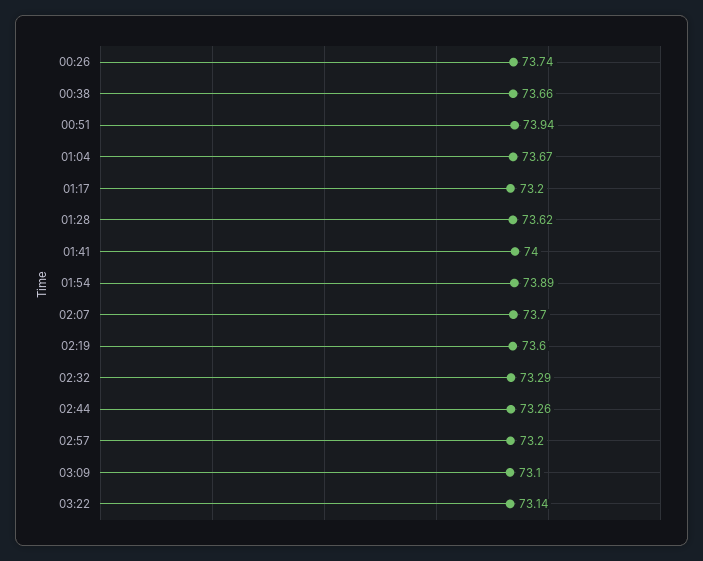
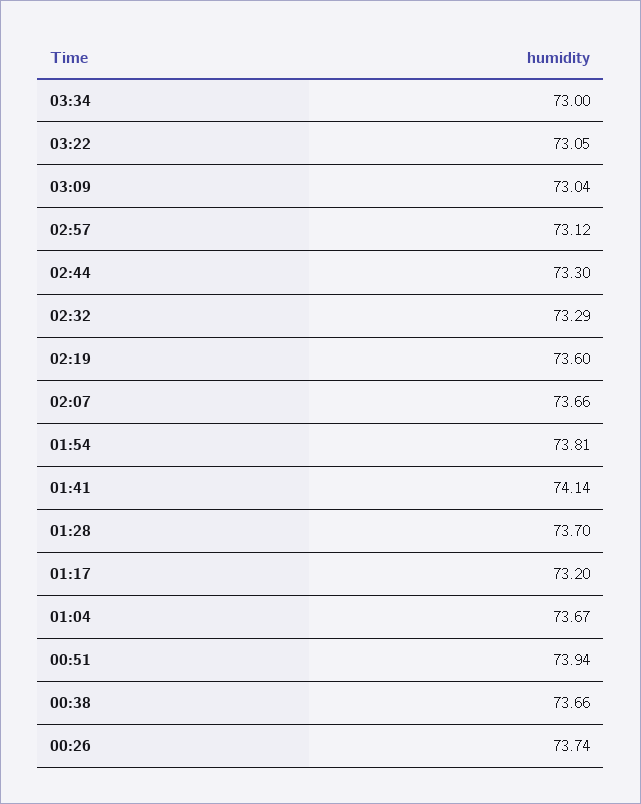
01:28: 73.62 -> 73.7
01:41: 74 -> 74.14
01:54: 73.89 -> 73.81
02:07: 73.7 -> 73.66
02:44: 73.26 -> 73.3
02:57: 73.2 -> 73.12
03:09: 73.1 -> 73.04
03:22: 73.14 -> 73.05
03:34: none -> 73

